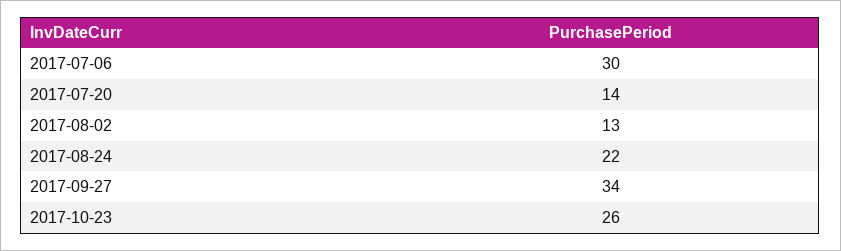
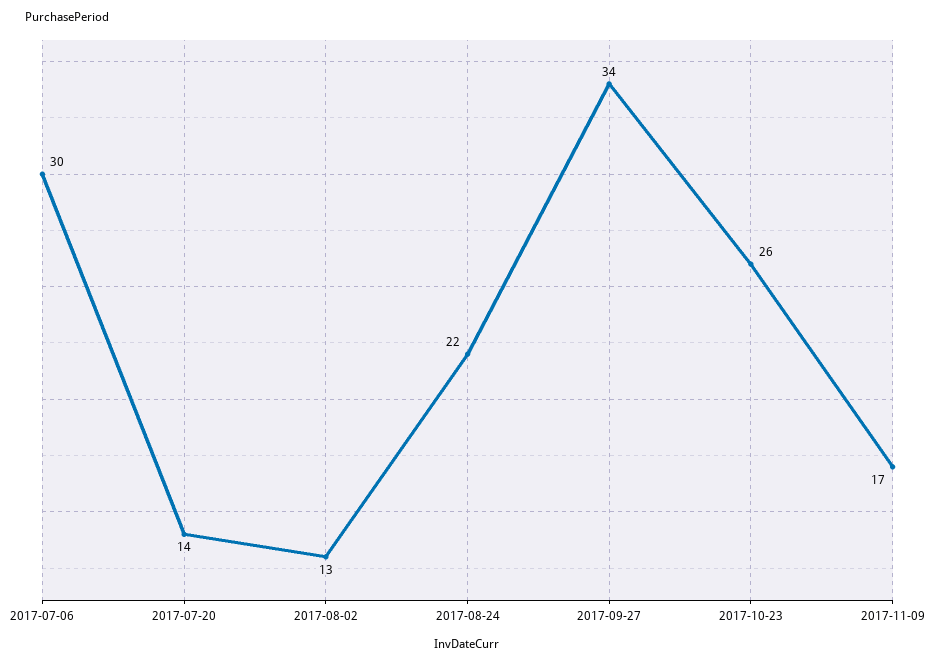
2017-11-09: none -> 17

